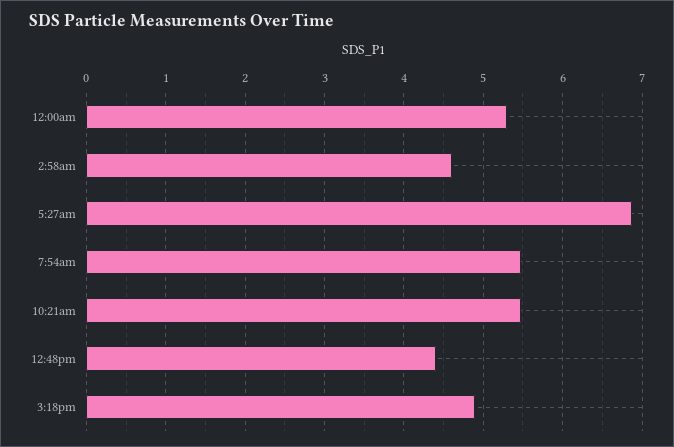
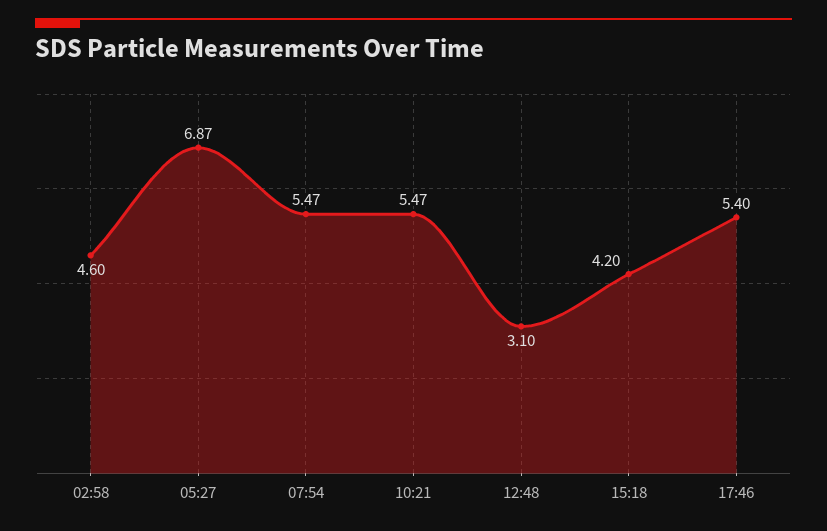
12:00am: 5.3 -> none
12:48pm: 4.4 -> 3.1
3:18pm: 4.9 -> 4.2
17:46: none -> 5.4

